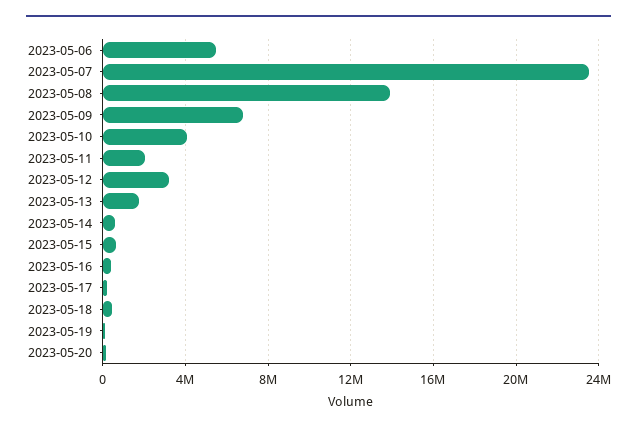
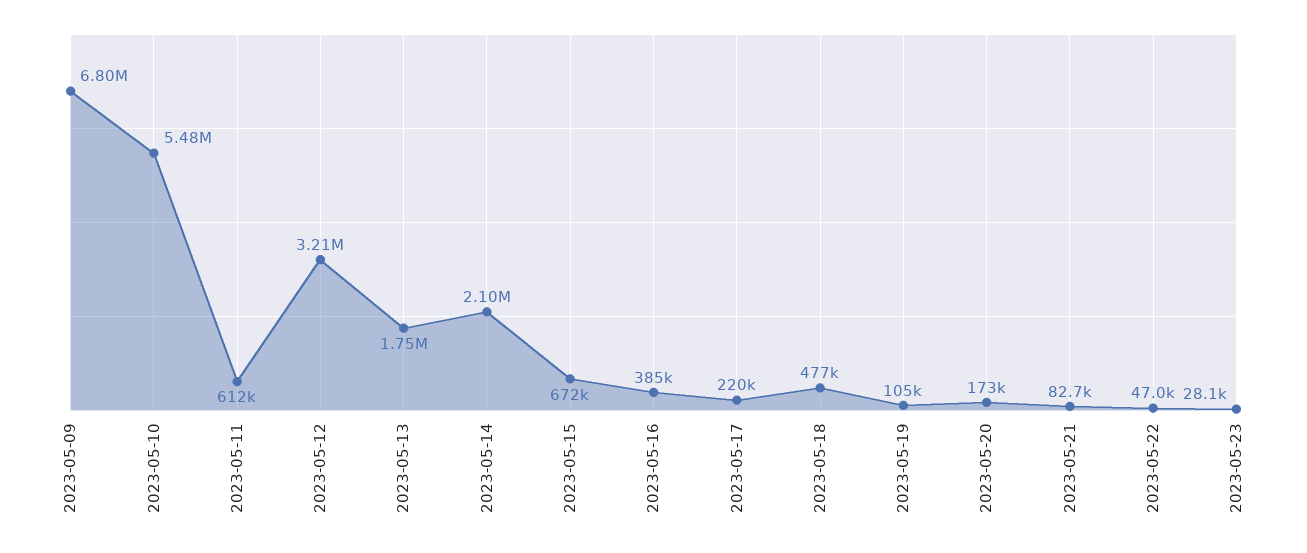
2023-05-06: 5500000 -> none
2023-05-07: 23500000 -> none
2023-05-08: 14000000 -> none
2023-05-10: 4000000 -> 5480000
2023-05-11: 2000000 -> 612000
2023-05-14: 500000 -> 2100000
2023-05-21: none -> 82700
2023-05-22: none -> 47000
2023-05-23: none -> 28100

